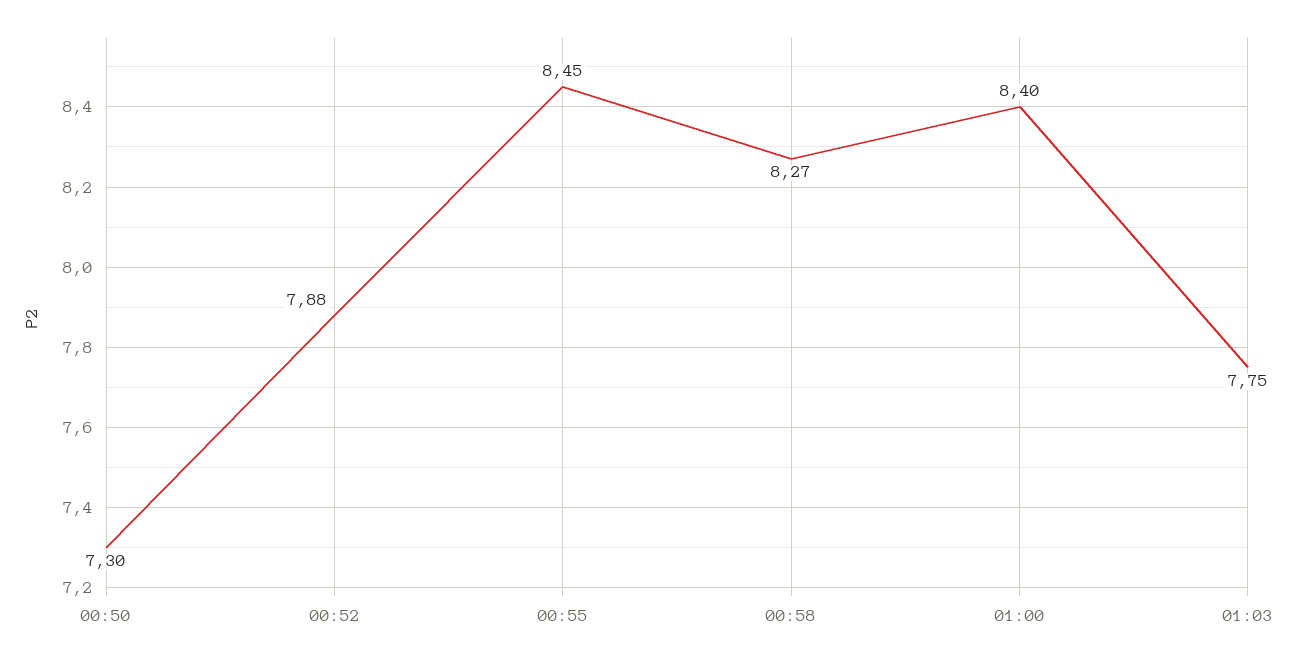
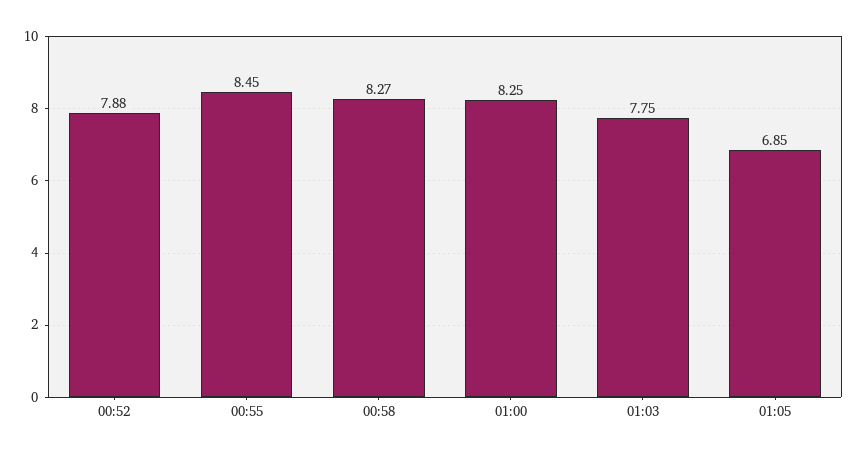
00:50: 7.3 -> none
01:00: 8.4 -> 8.25
01:05: none -> 6.85

